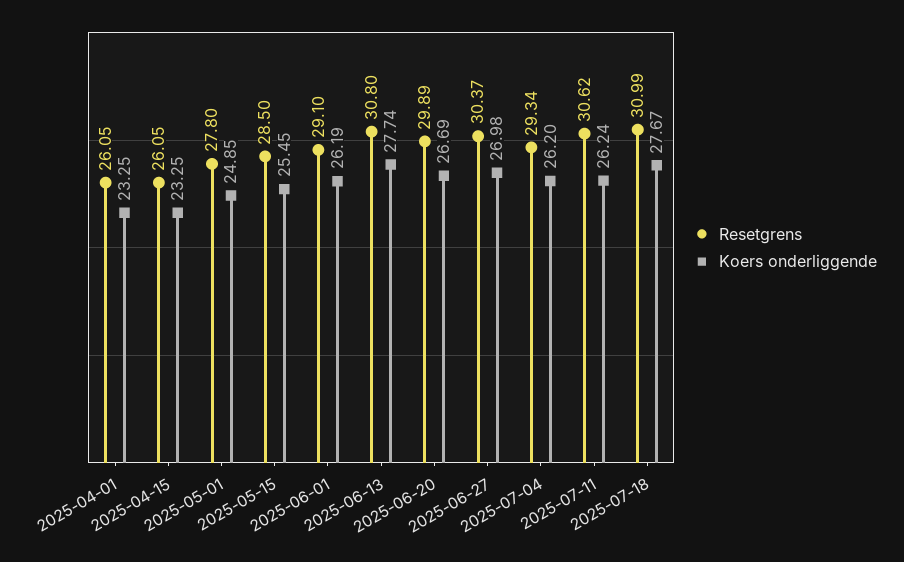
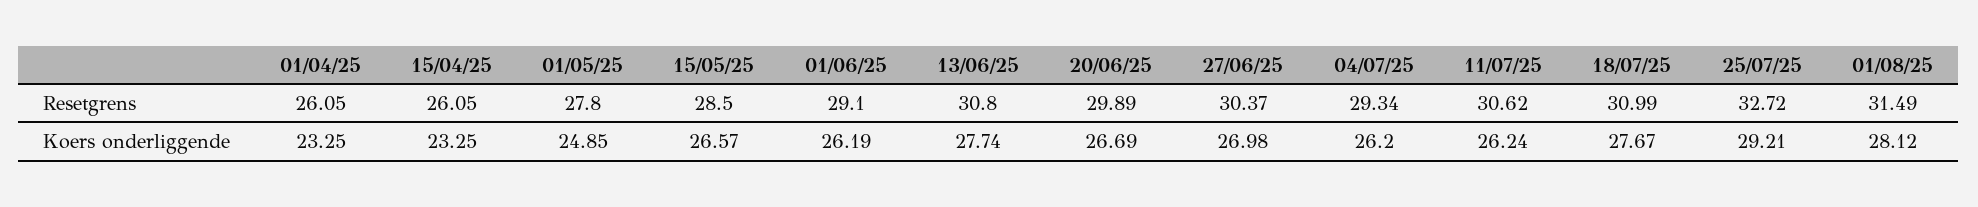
Koers onderliggende, 2025-05-15: 25.45 -> 26.57
Resetgrens, 25/07/25: none -> 32.72
Resetgrens, 01/08/25: none -> 31.49
Koers onderliggende, 25/07/25: none -> 29.21
Koers onderliggende, 01/08/25: none -> 28.12

